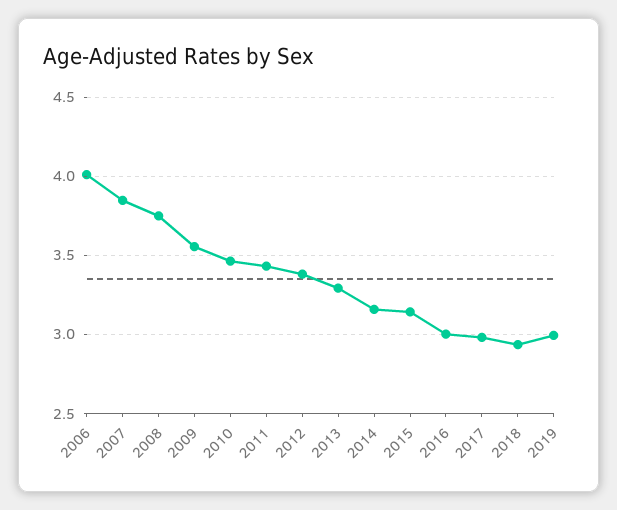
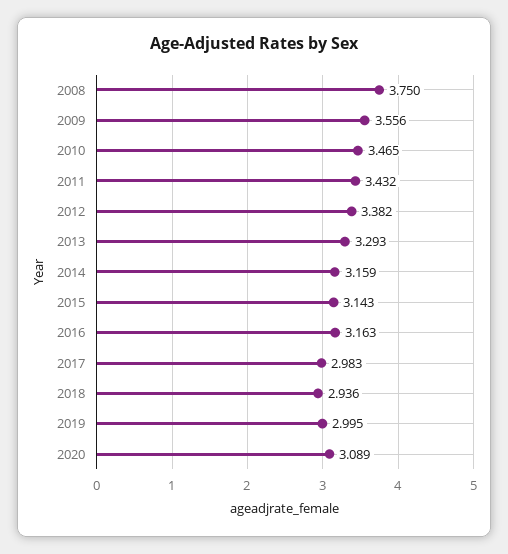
2006: 4 -> none
2007: 3.85 -> none
2016: 3 -> 3.163
2020: none -> 3.089

